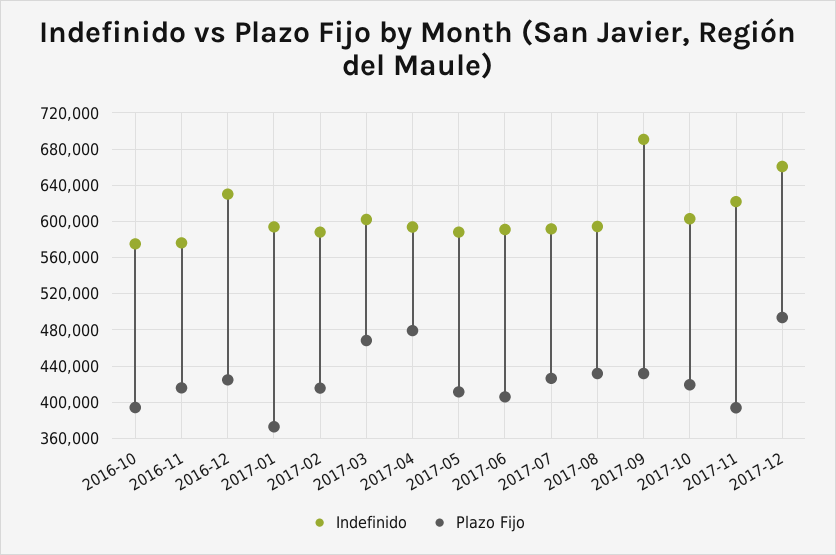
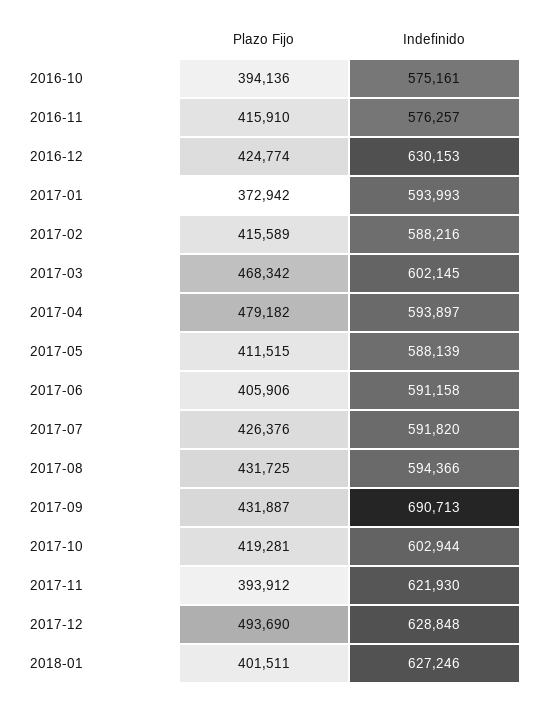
Indefinido, 2017-12: 660000 -> 628848
Plazo Fijo, 2018-01: none -> 401511
Indefinido, 2018-01: none -> 627246

